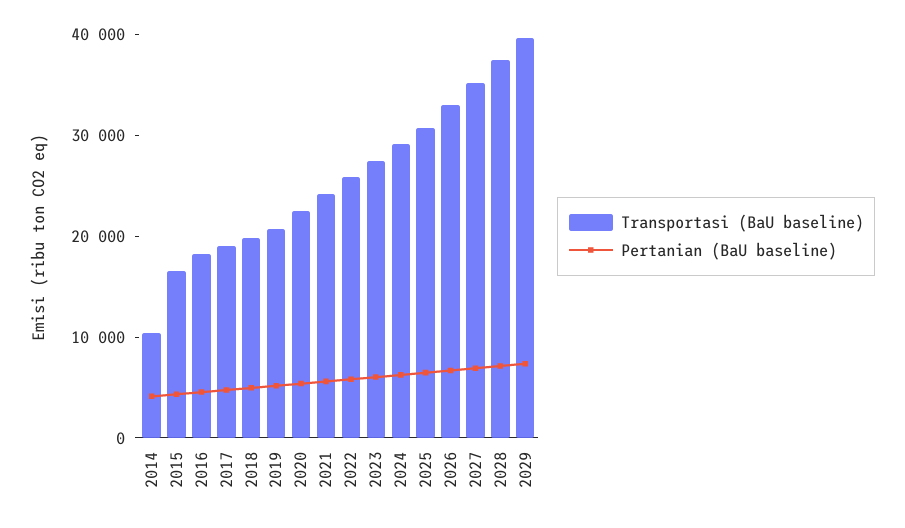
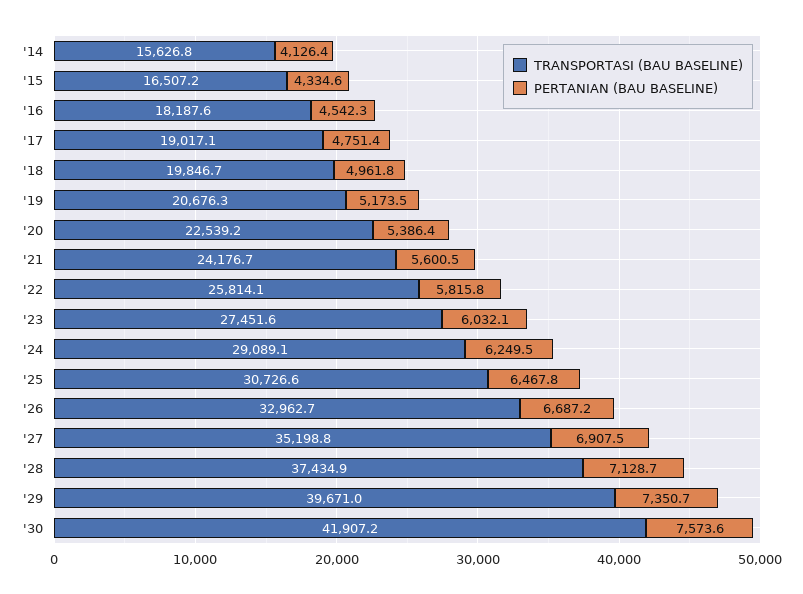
Transportasi (BaU baseline), 2014: 10000 -> 15626.8
Transportasi (BaU baseline), '30: none -> 41907.2
Pertanian (BaU baseline), '30: none -> 7573.6

